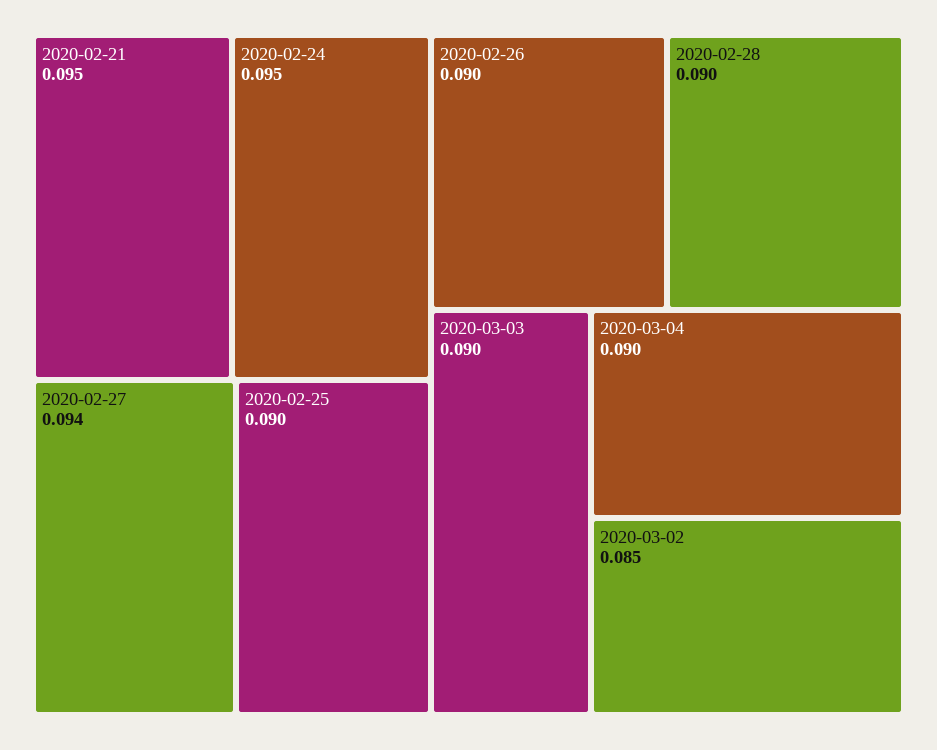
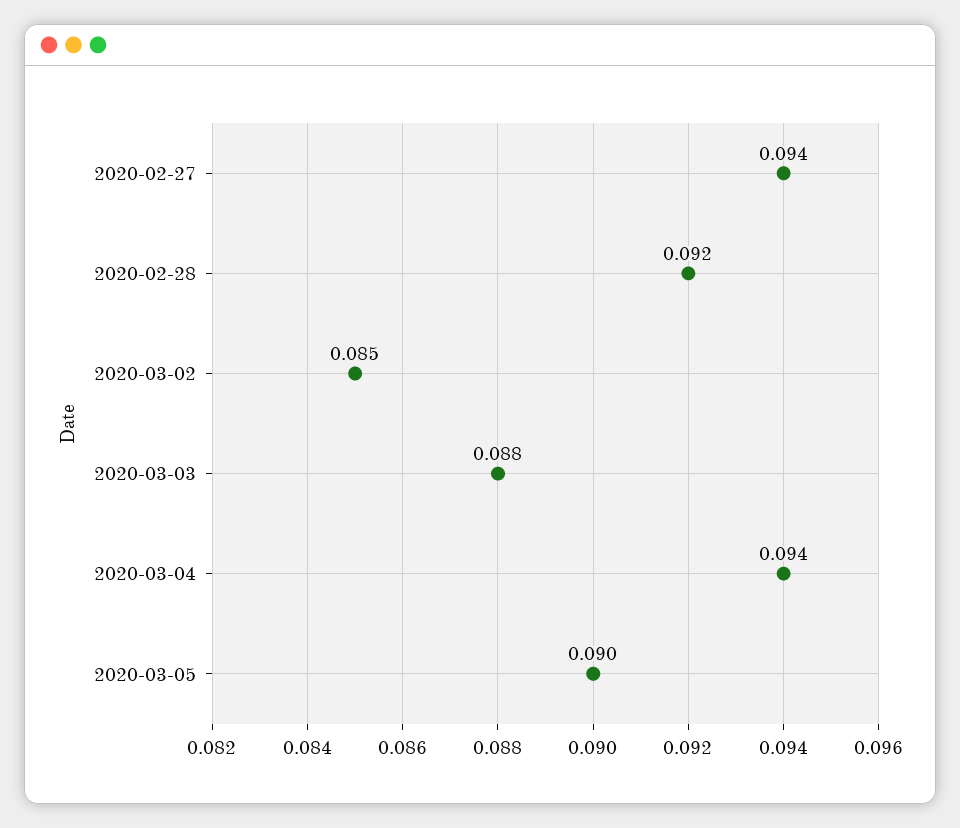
2020-02-21: 0.095 -> none
2020-02-24: 0.095 -> none
2020-02-25: 0.09 -> none
2020-02-26: 0.09 -> none
2020-02-28: 0.09 -> 0.092
2020-03-03: 0.09 -> 0.088
2020-03-04: 0.09 -> 0.094
2020-03-05: none -> 0.09

